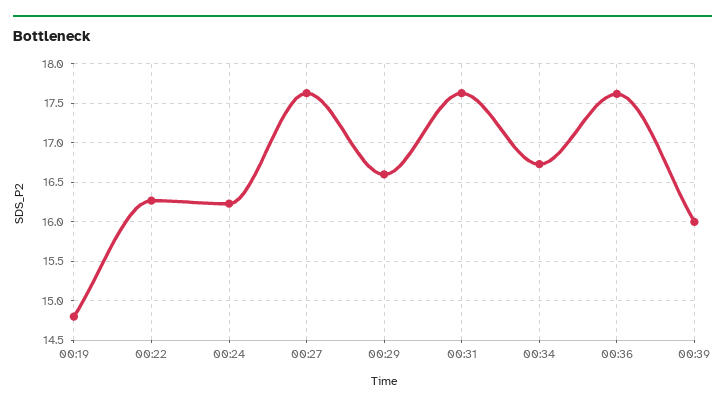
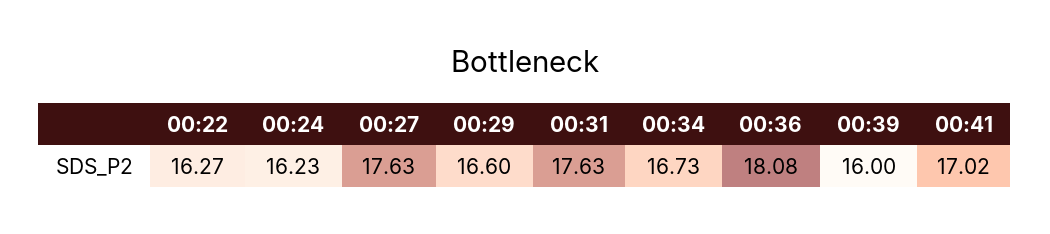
00:19: 14.8 -> none
00:36: 17.6 -> 18.08
00:41: none -> 17.02

